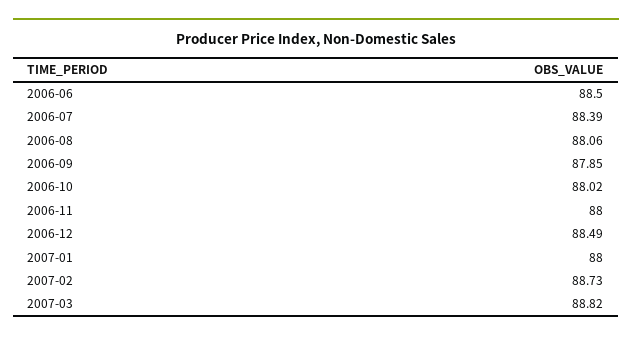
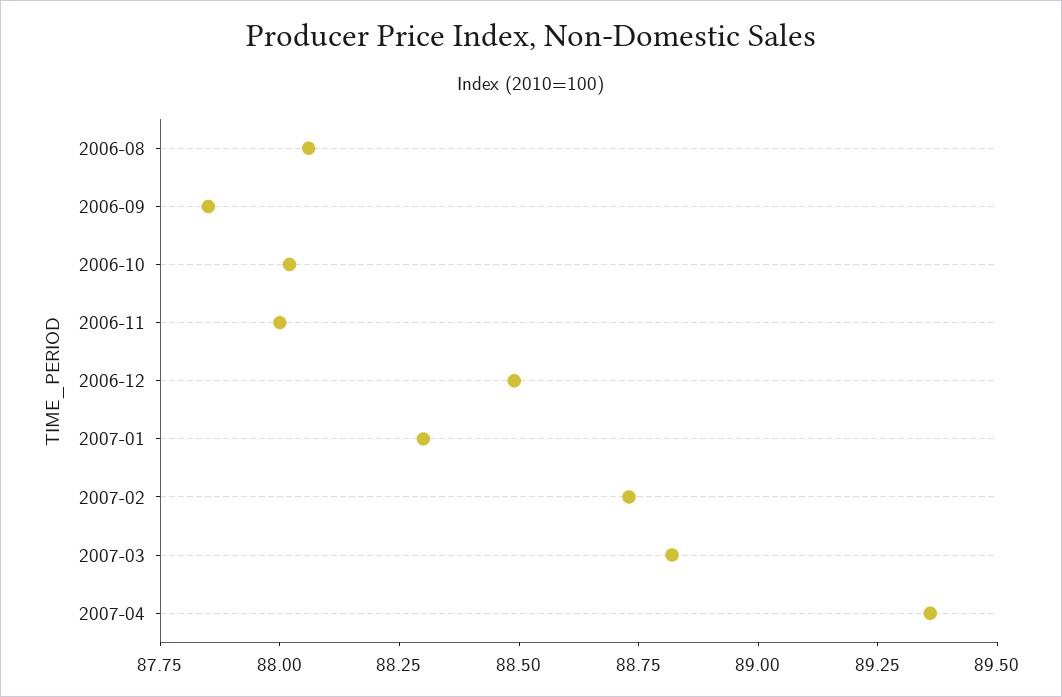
2006-06: 88.5 -> none
2006-07: 88.39 -> none
2007-01: 88 -> 88.3
2007-04: none -> 89.35

